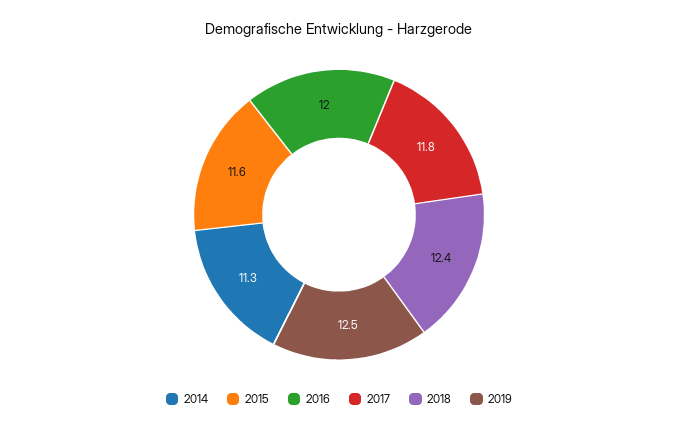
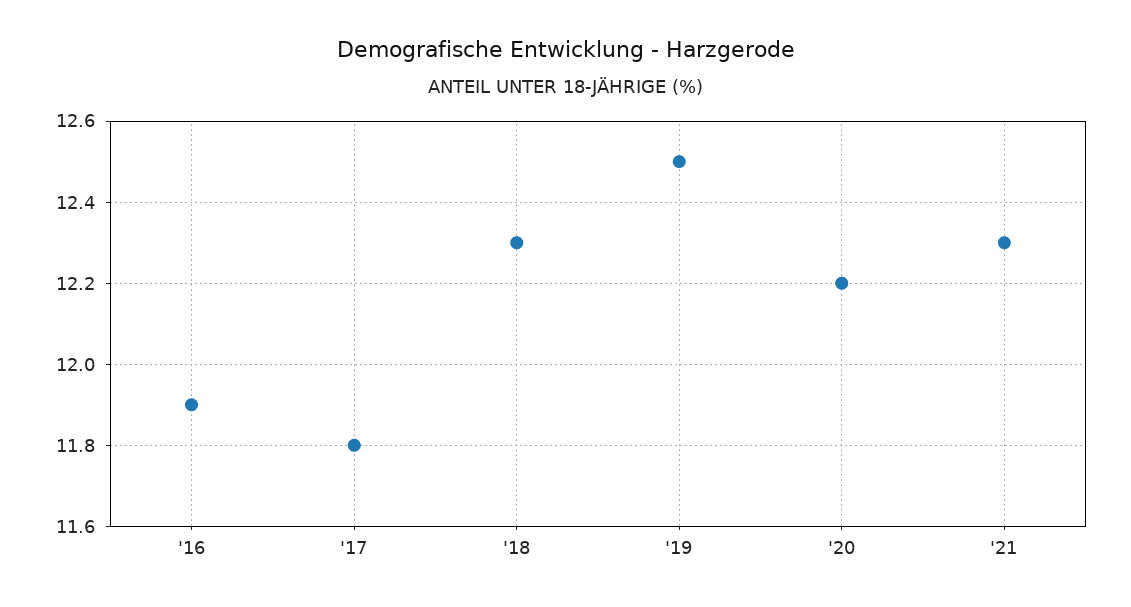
2014: 11.3 -> none
2015: 11.6 -> none
2016: 12 -> 11.9
2018: 12.4 -> 12.3
'20: none -> 12.2
'21: none -> 12.3

